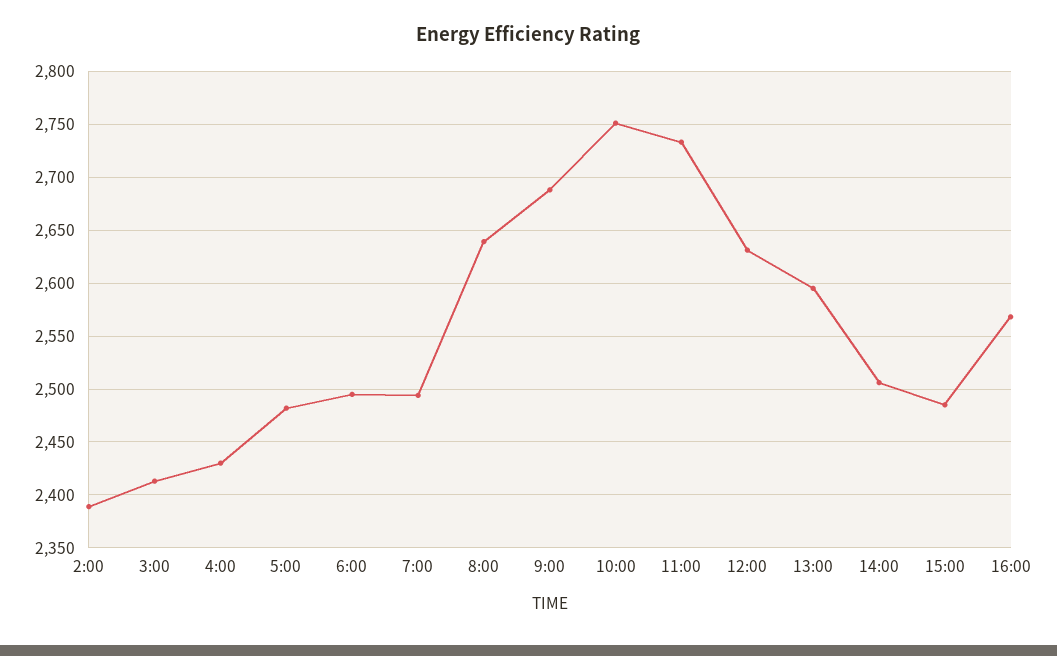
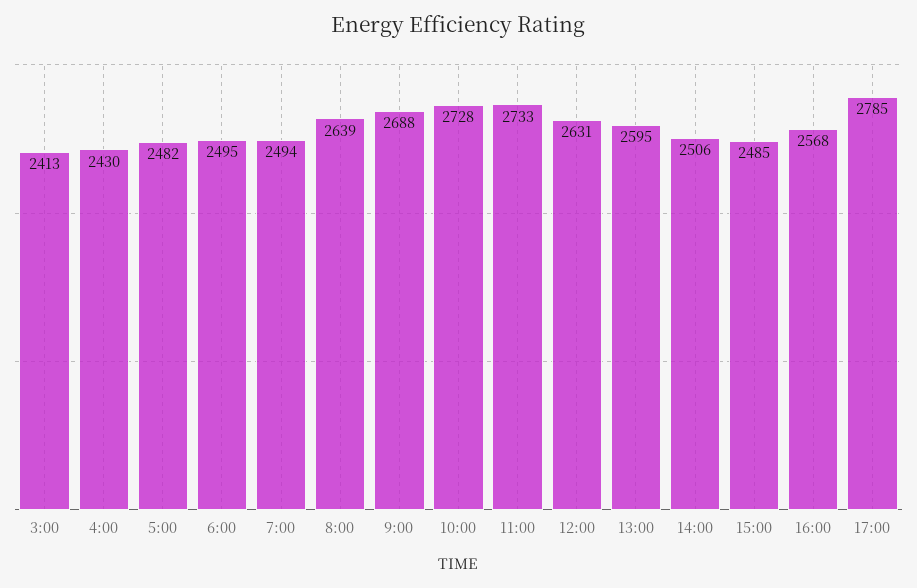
2:00: 2390 -> none
10:00: 2750 -> 2728
17:00: none -> 2785

